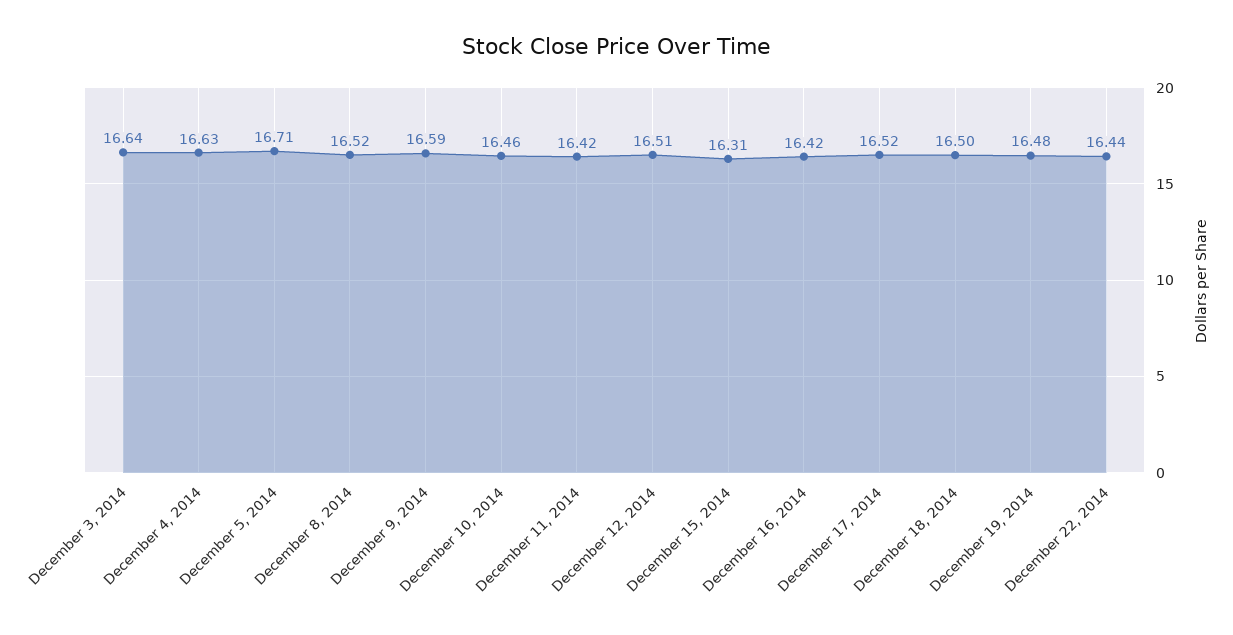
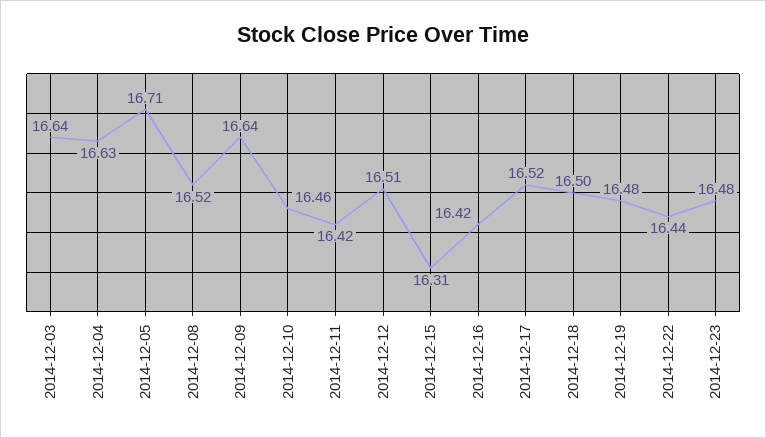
December 9, 2014: 16.59 -> 16.64
2014-12-23: none -> 16.48

